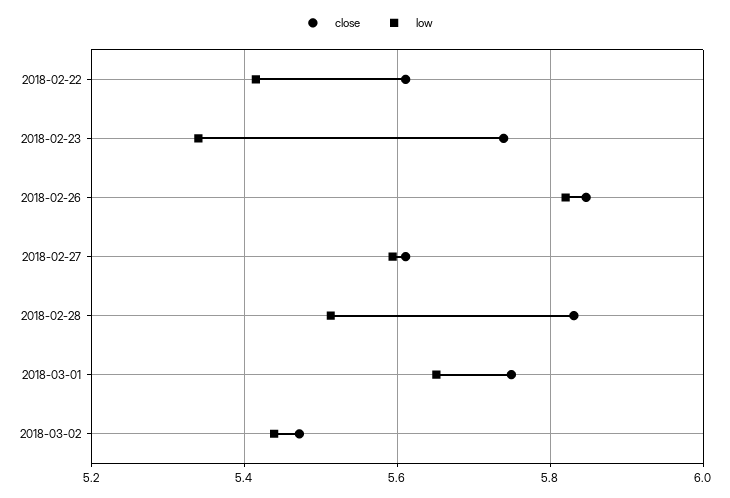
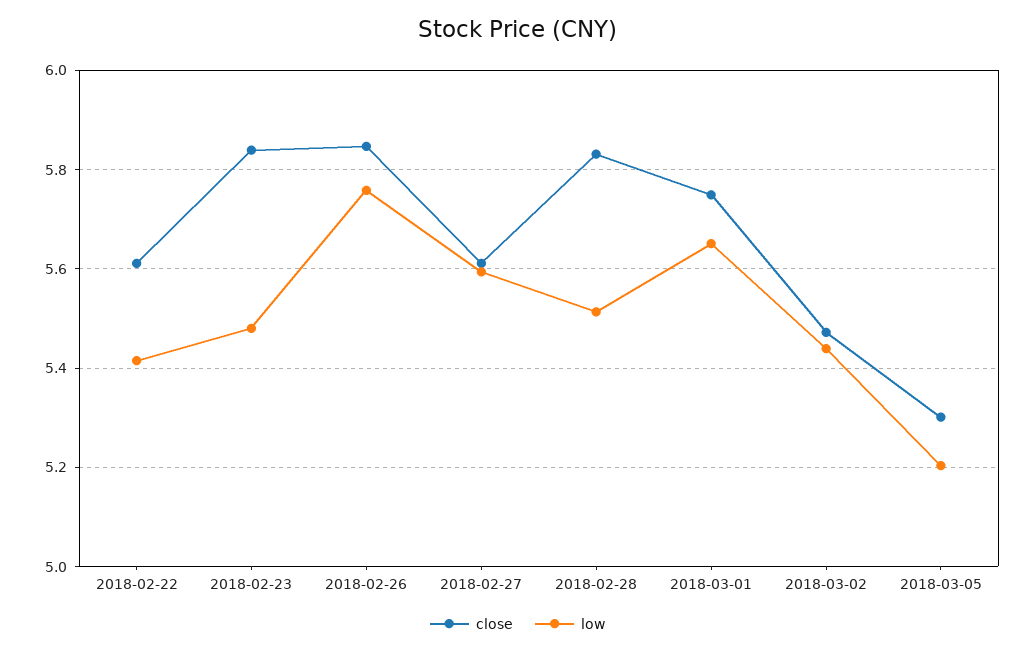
close, 2018-02-23: 5.74 -> 5.84
low, 2018-02-23: 5.34 -> 5.48
low, 2018-02-26: 5.82 -> 5.76
close, 2018-03-05: none -> 5.3
low, 2018-03-05: none -> 5.2

